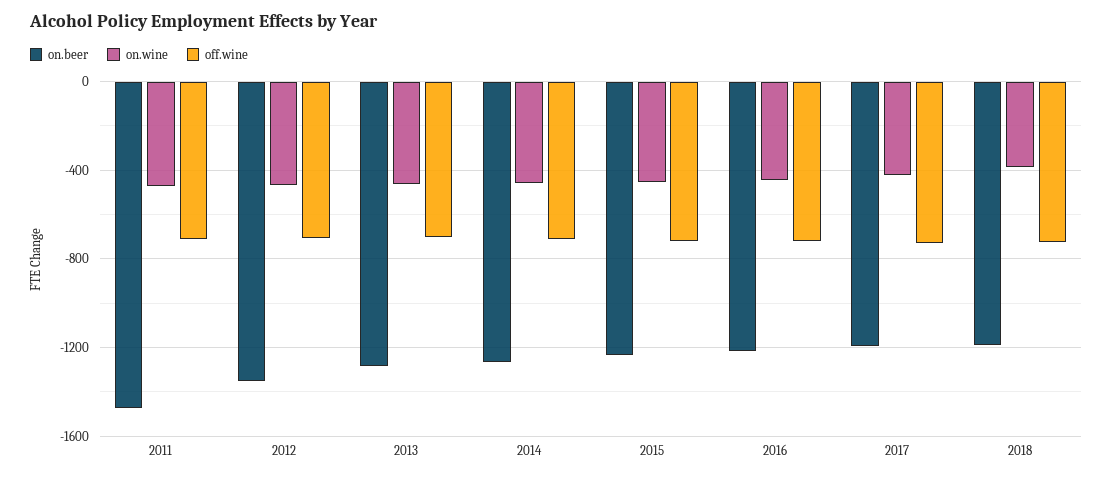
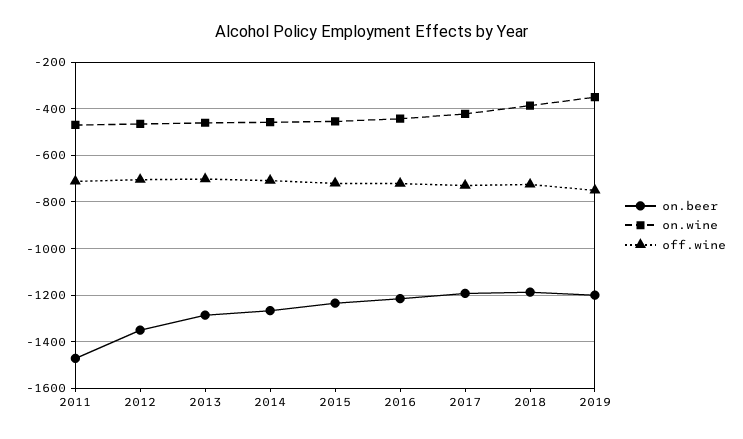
on.beer, 2019: none -> -1200
on.wine, 2019: none -> -350
off.wine, 2019: none -> -750

